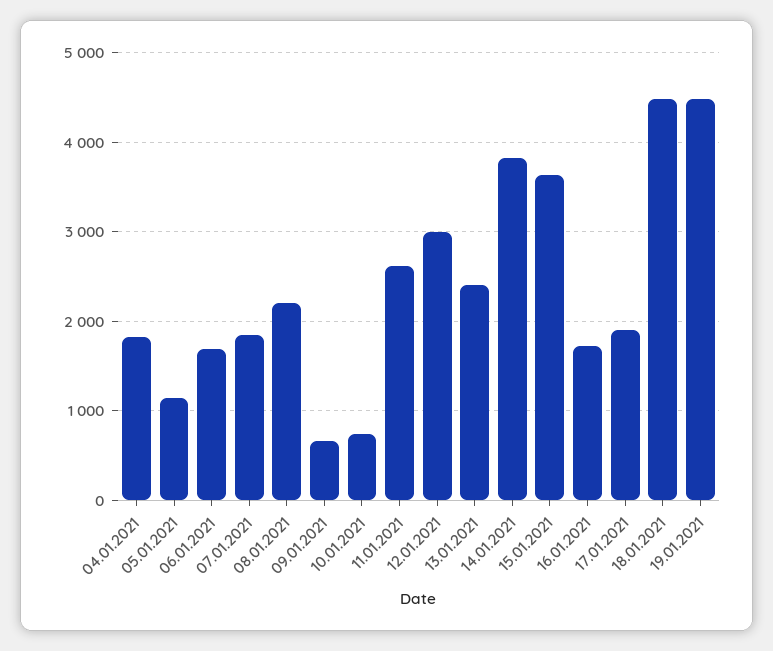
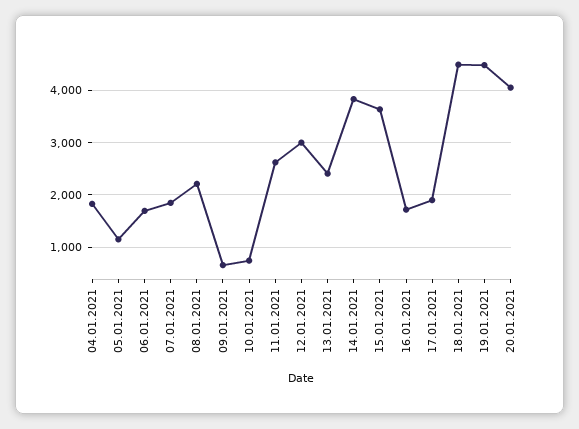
20.01.2021: none -> 4000

